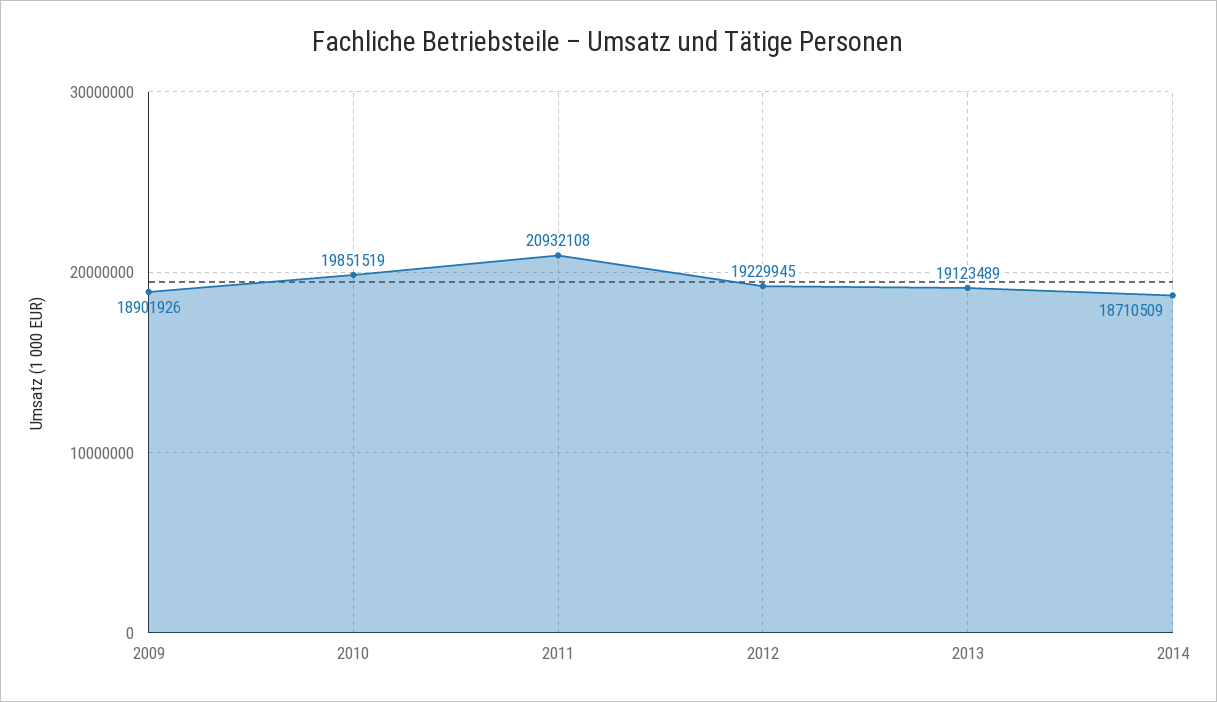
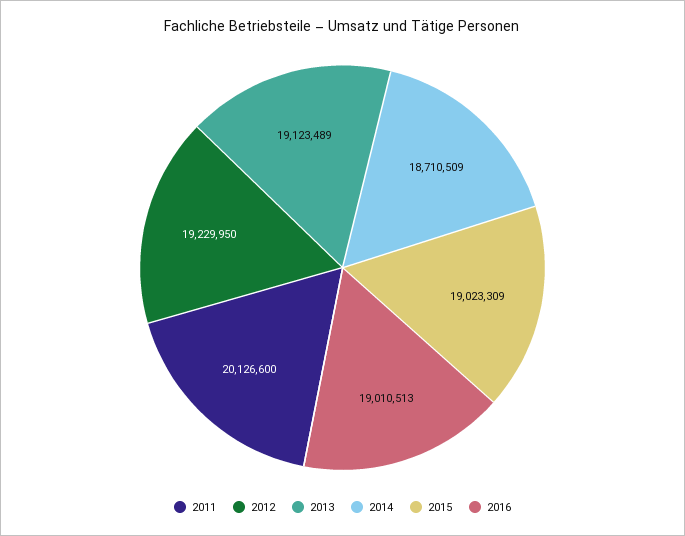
2009: 18901926 -> none
2010: 19851519 -> none
2011: 20932108 -> 20126600
2012: 19229945 -> 19229950
2015: none -> 19023309
2016: none -> 19010513

